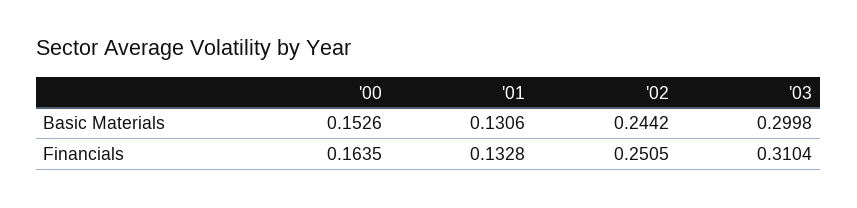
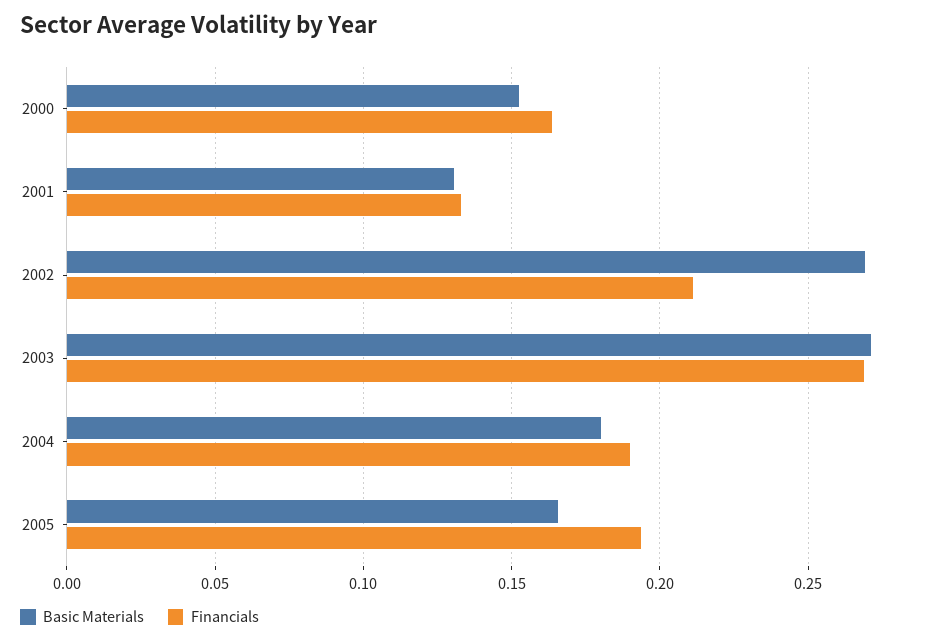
Basic Materials, '02: 0.2442 -> 0.27
Basic Materials, '03: 0.2998 -> 0.27
Financials, '02: 0.2505 -> 0.21
Financials, '03: 0.3104 -> 0.27
Basic Materials, 2004: none -> 0.18
Financials, 2004: none -> 0.19
Basic Materials, 2005: none -> 0.165
Financials, 2005: none -> 0.195

